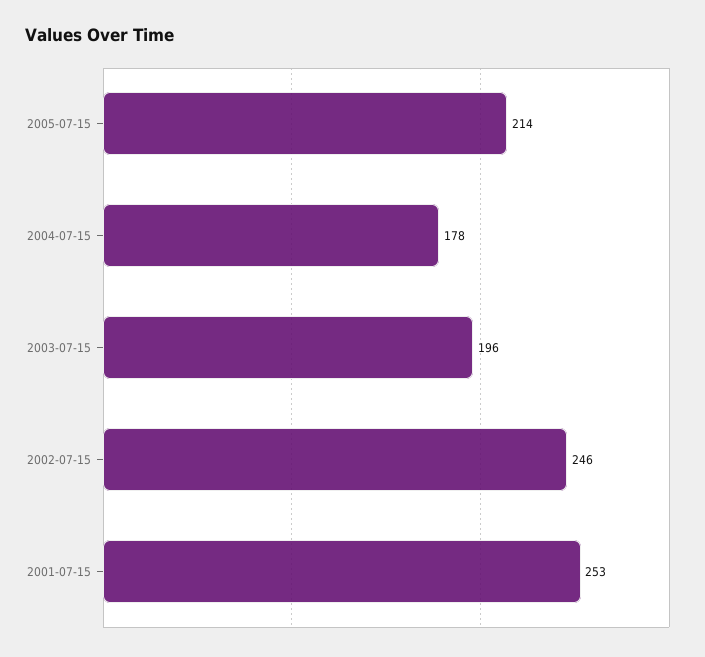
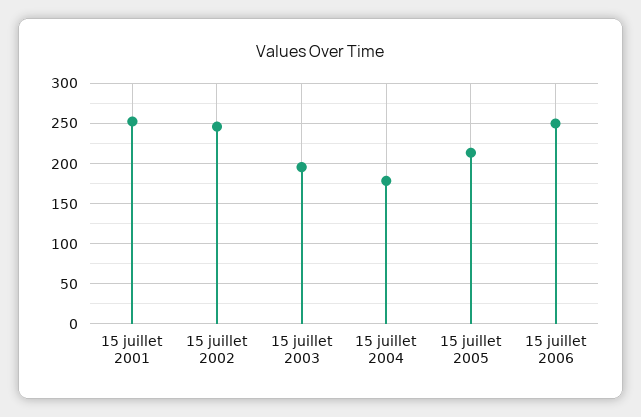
15 juillet 2006: none -> 250

